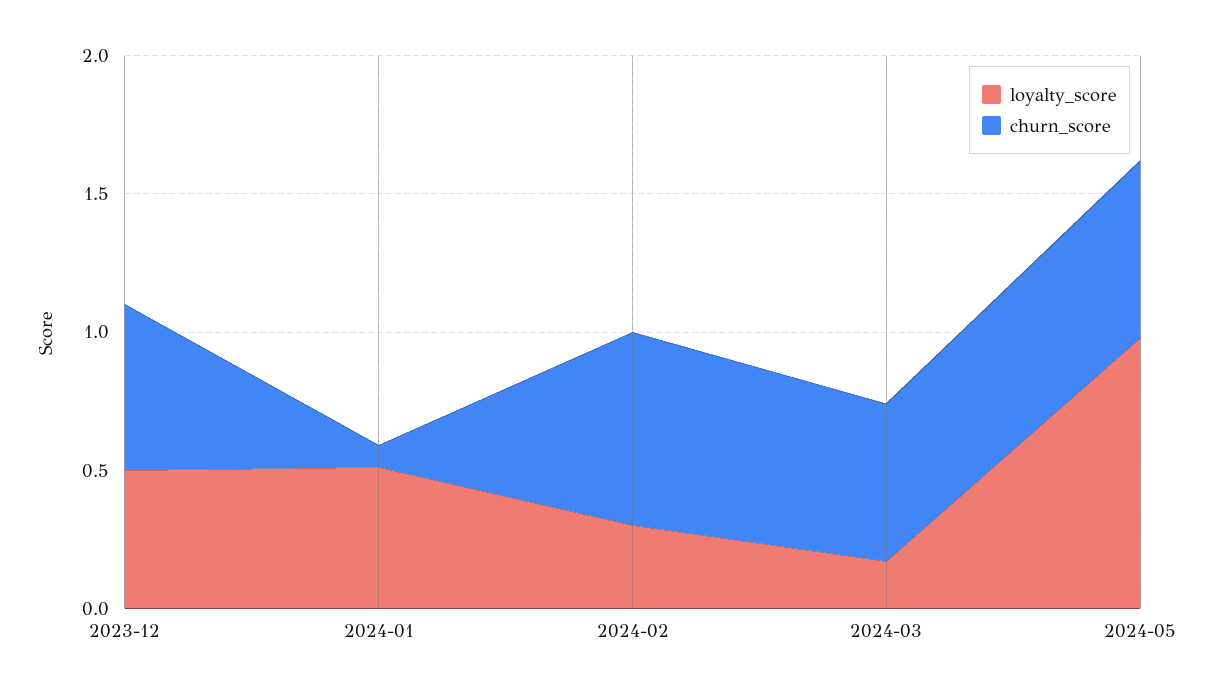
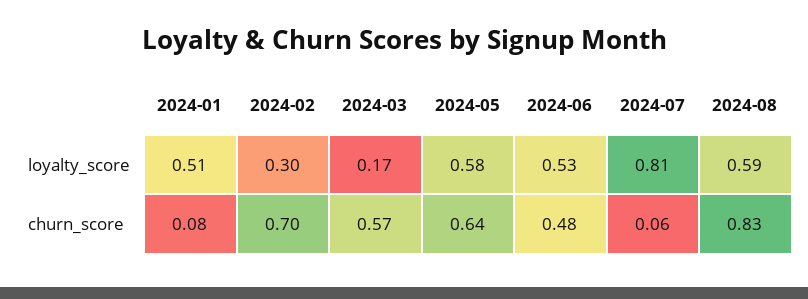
loyalty_score, 2023-12: 0.5 -> none
churn_score, 2023-12: 0.6 -> none
loyalty_score, 2024-05: 1 -> 0.58
loyalty_score, 2024-06: none -> 0.53
loyalty_score, 2024-07: none -> 0.81
loyalty_score, 2024-08: none -> 0.59
churn_score, 2024-06: none -> 0.48
churn_score, 2024-07: none -> 0.06
churn_score, 2024-08: none -> 0.83

